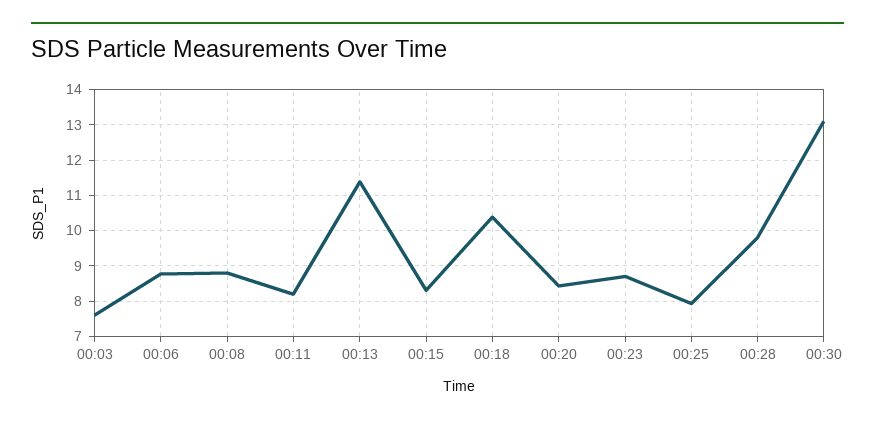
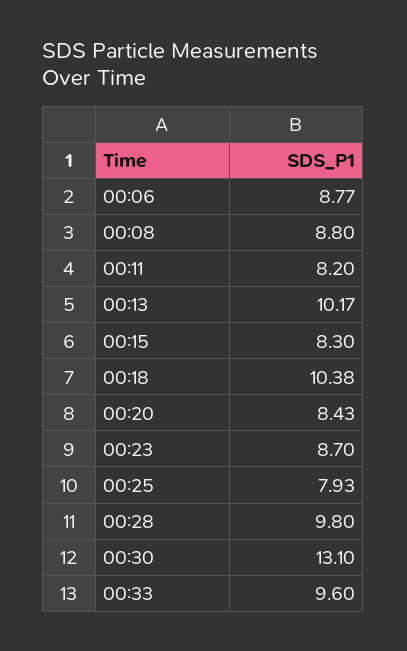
00:03: 7.6 -> none
00:13: 11.4 -> 10.17
00:33: none -> 9.6

